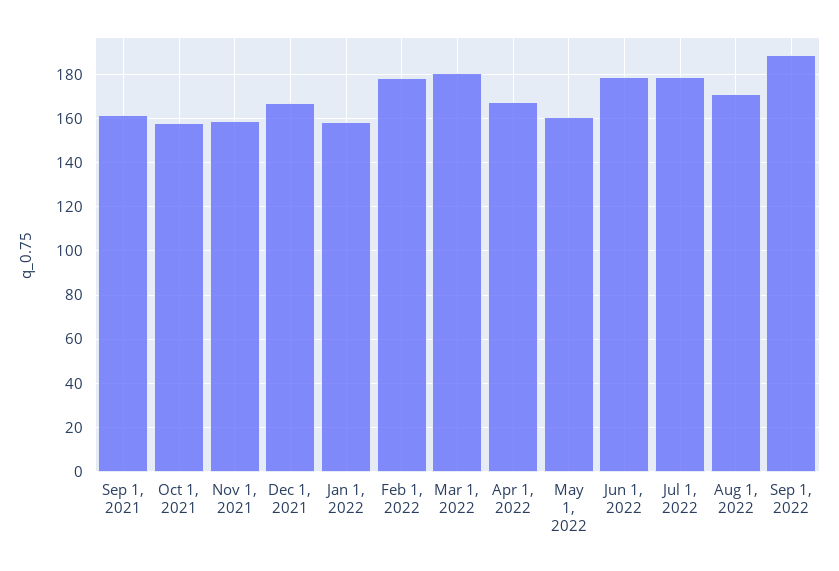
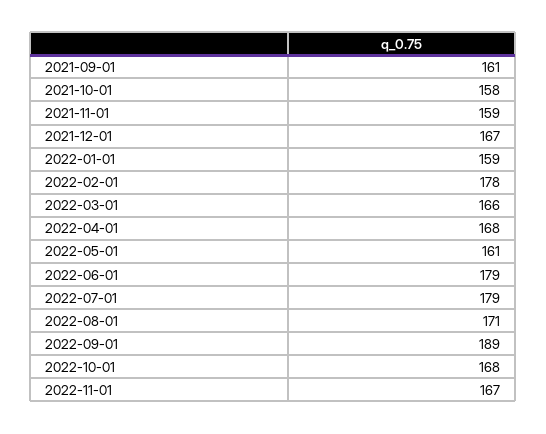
Mar 1, 2022: 180 -> 166
2022-10-01: none -> 168
2022-11-01: none -> 167

